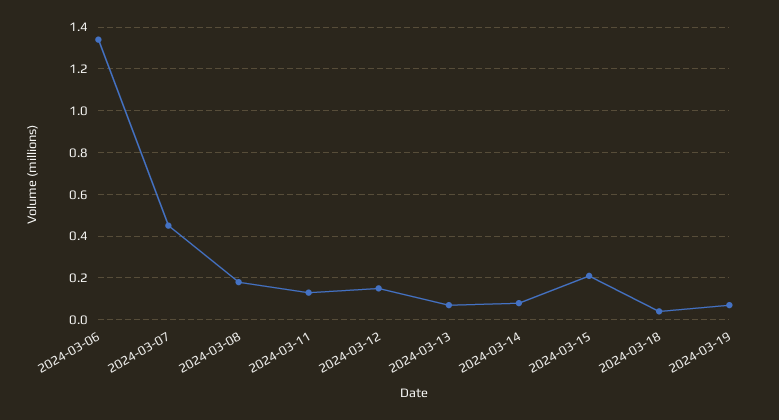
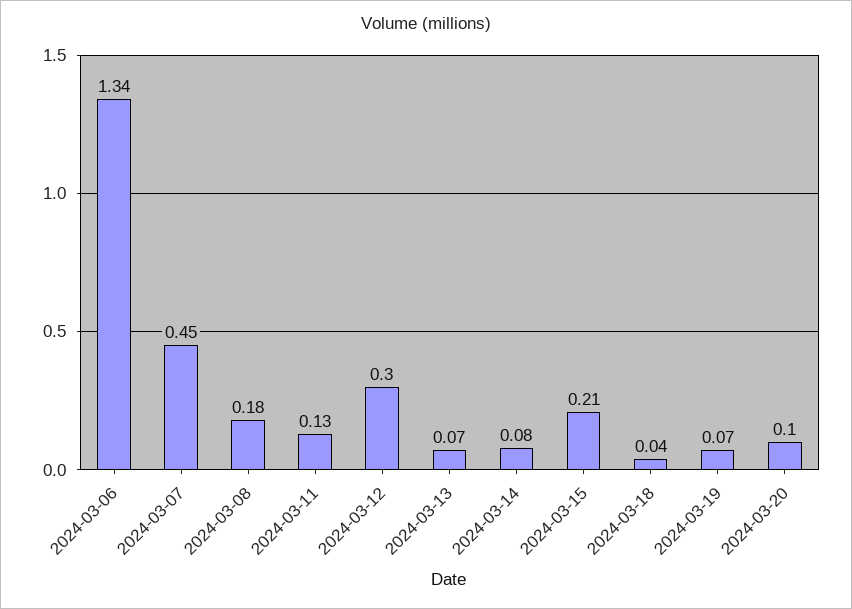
2024-03-12: 0.15 -> 0.3
2024-03-20: none -> 0.1

